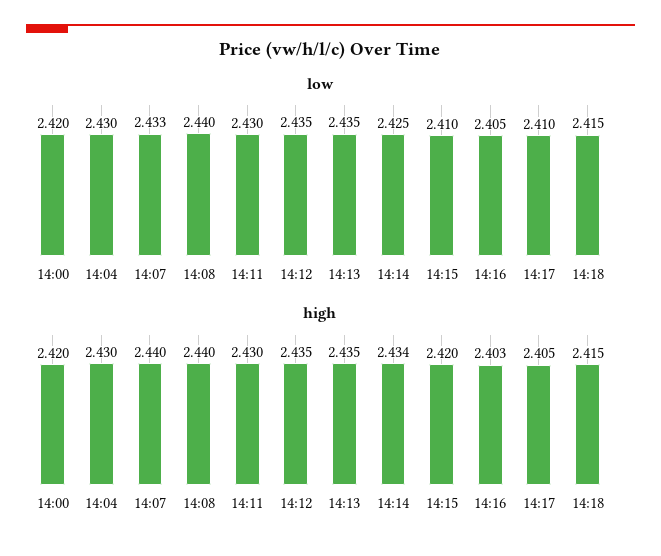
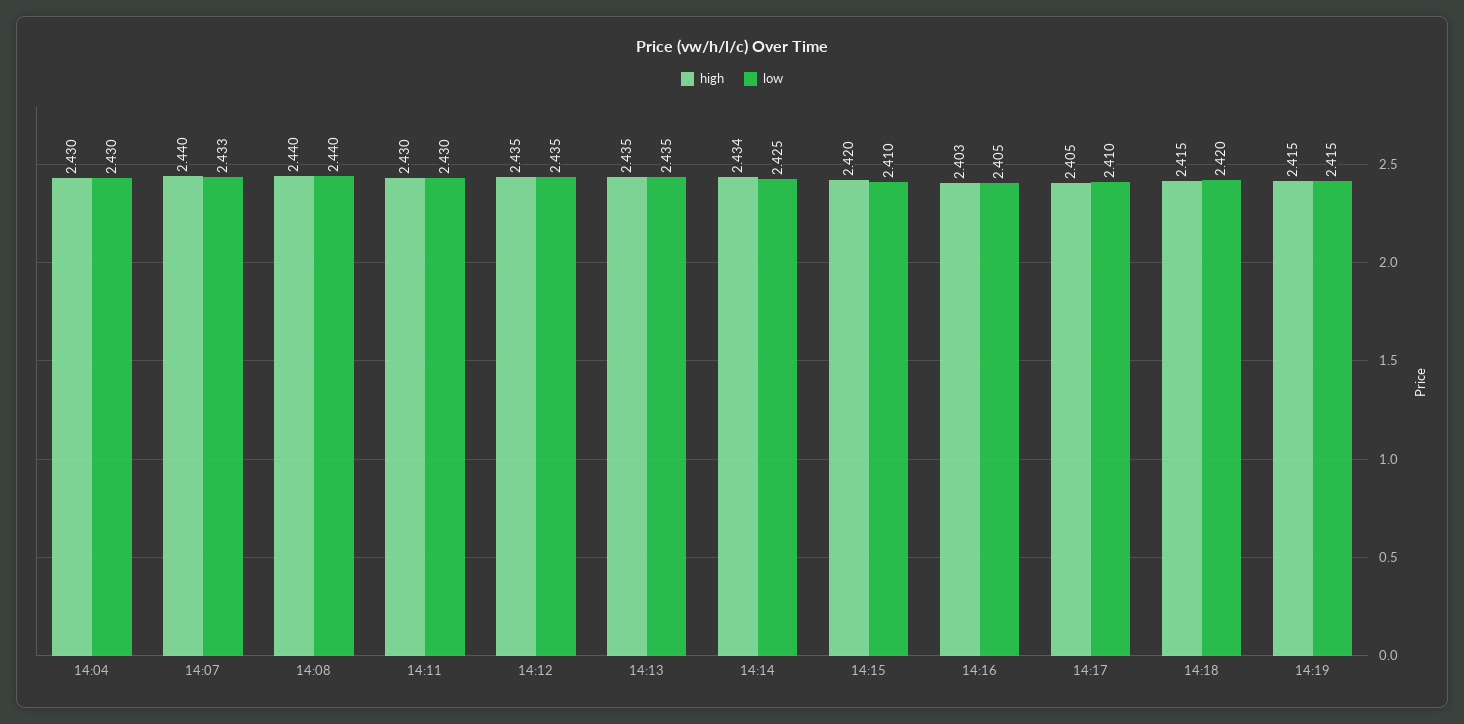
low, 14:00: 2.42 -> none
low, 14:18: 2.415 -> 2.42
high, 14:00: 2.42 -> none
high, 14:19: none -> 2.415
low, 14:19: none -> 2.415

